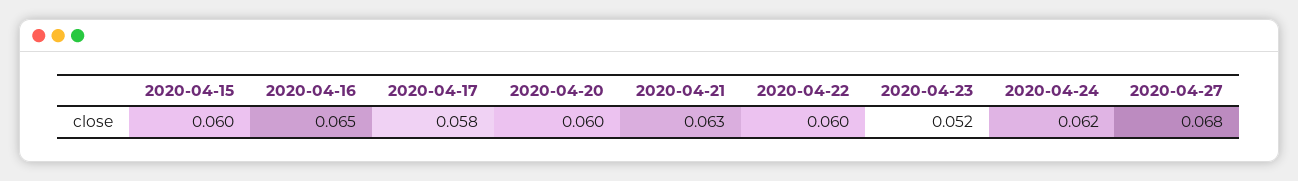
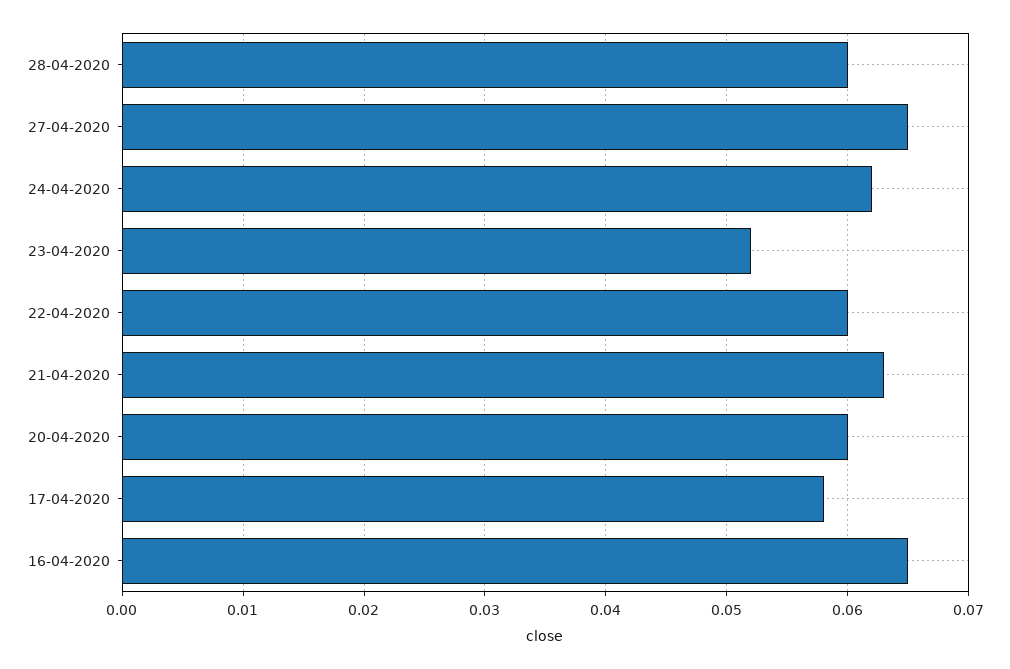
2020-04-15: 0.06 -> none
2020-04-27: 0.068 -> 0.065
28-04-2020: none -> 0.06

